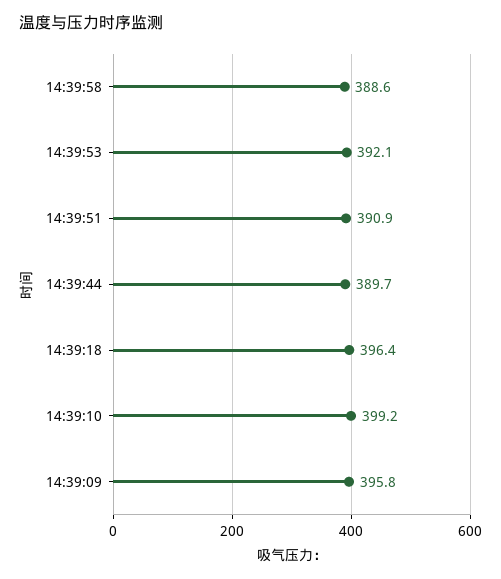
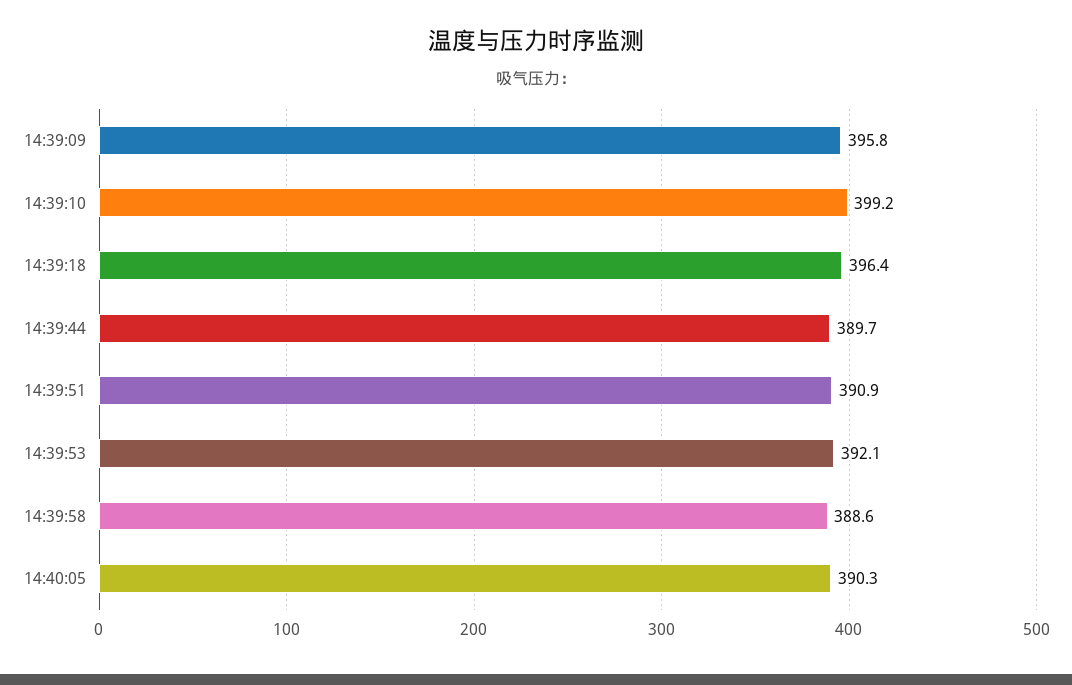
14:40:05: none -> 390.3

